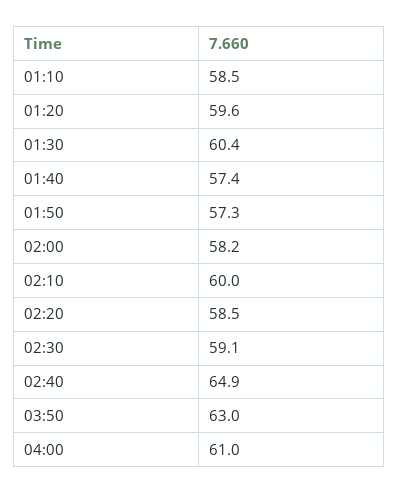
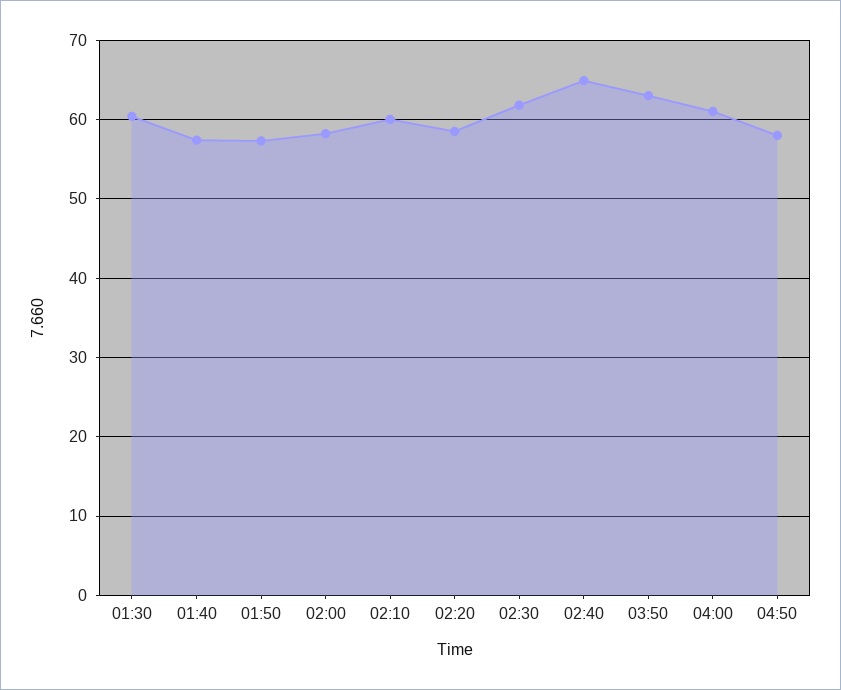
01:10: 58.5 -> none
01:20: 59.6 -> none
02:30: 59.1 -> 62
04:50: none -> 58

